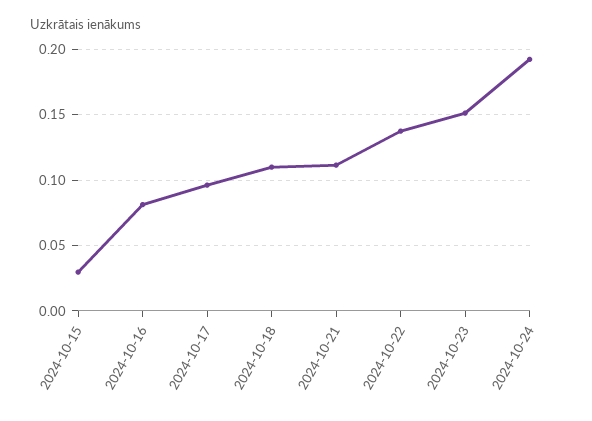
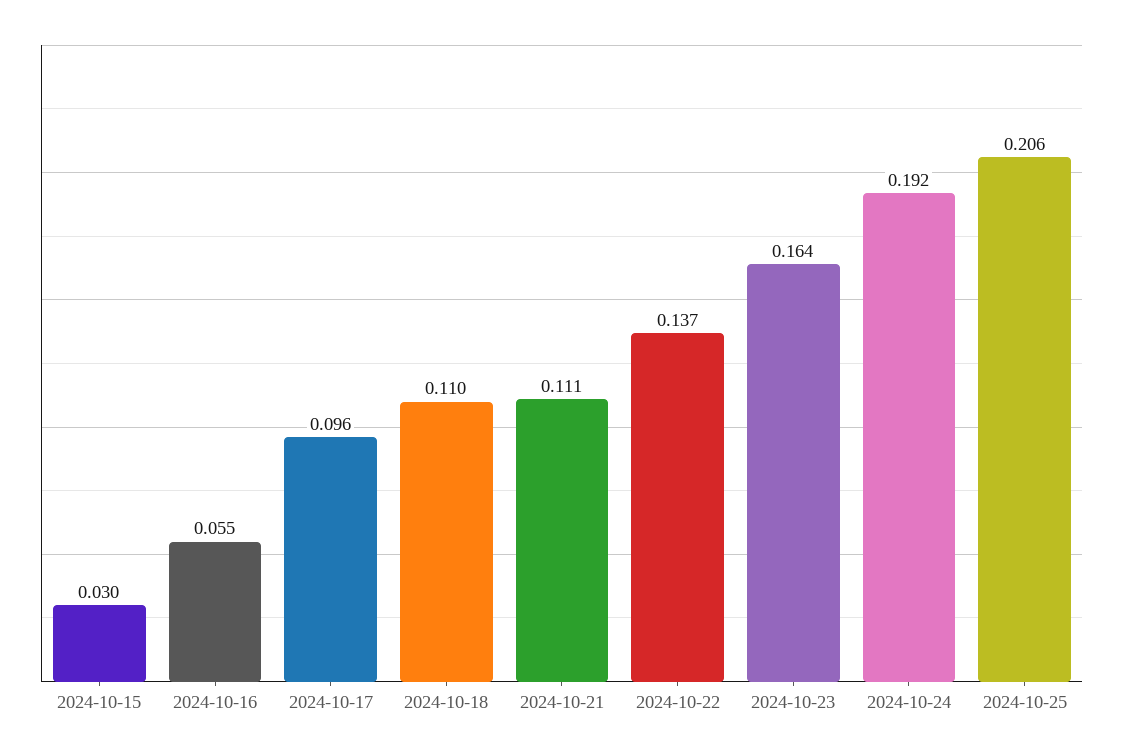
2024-10-16: 0.08 -> 0.055
2024-10-23: 0.15 -> 0.164
2024-10-25: none -> 0.206

